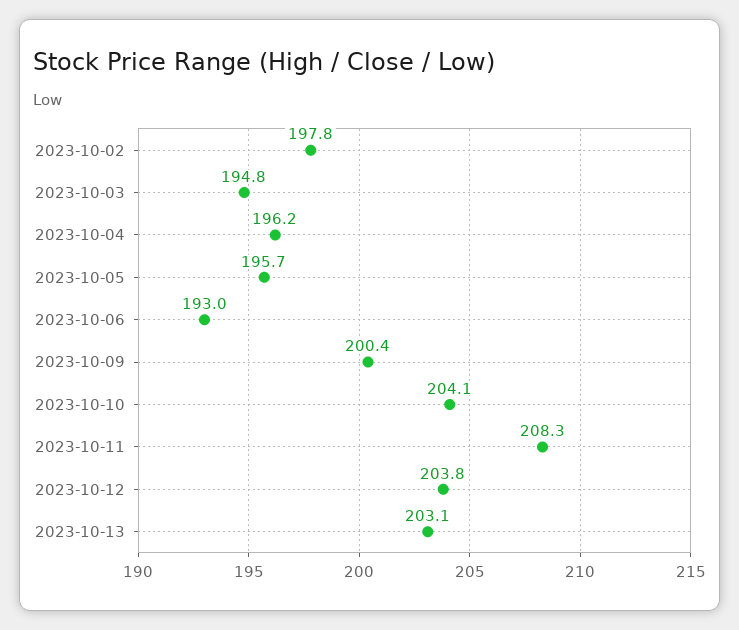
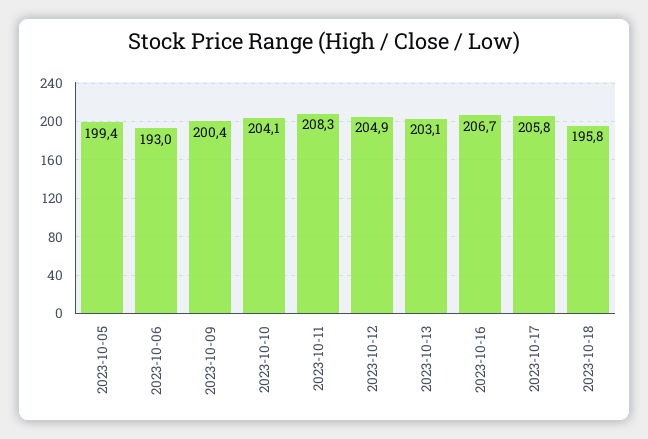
2023-10-02: 197.8 -> none
2023-10-03: 194.8 -> none
2023-10-04: 196.2 -> none
2023-10-05: 195.7 -> 199.4
2023-10-12: 203.8 -> 204.9
2023-10-16: none -> 206.7
2023-10-17: none -> 205.8
2023-10-18: none -> 195.8

